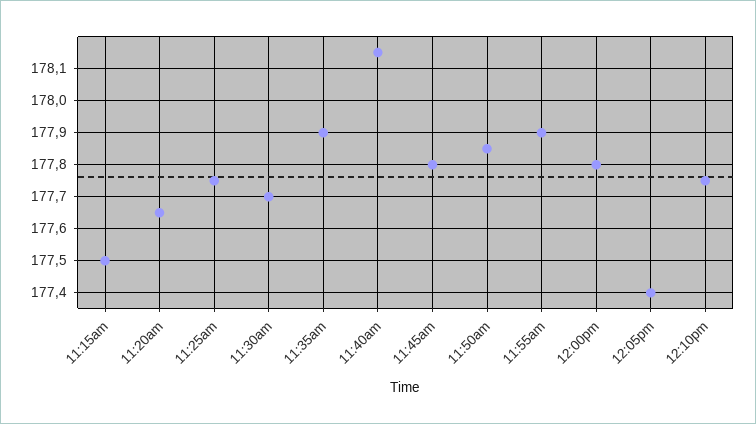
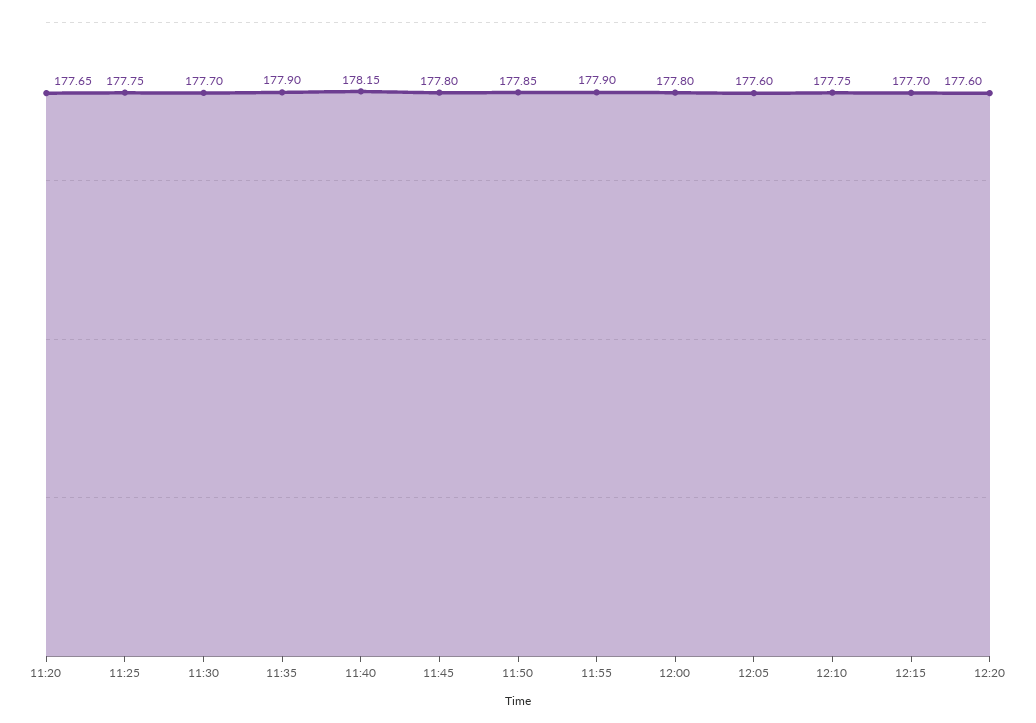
11:15am: 177.5 -> none
12:05pm: 177.4 -> 177.6
12:15: none -> 177.7
12:20: none -> 177.6

